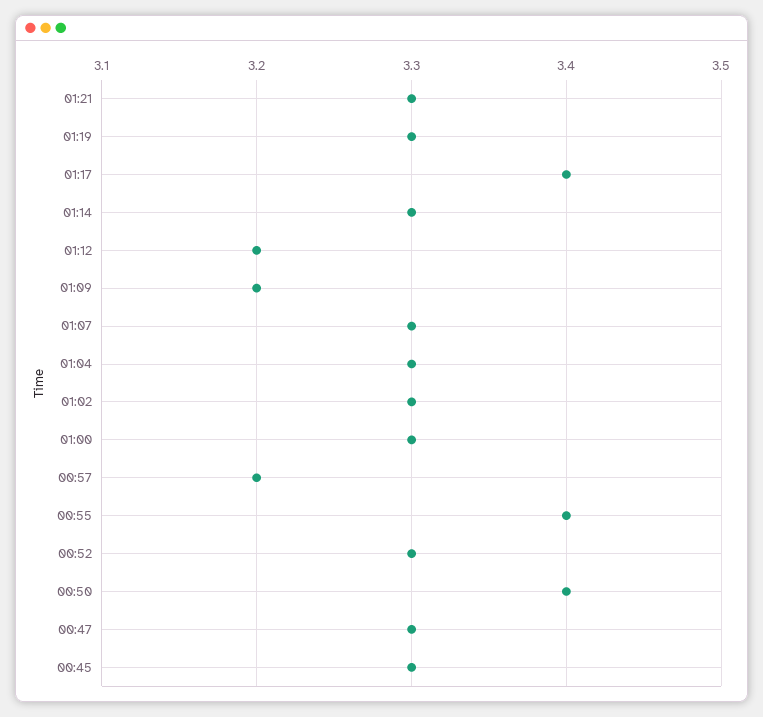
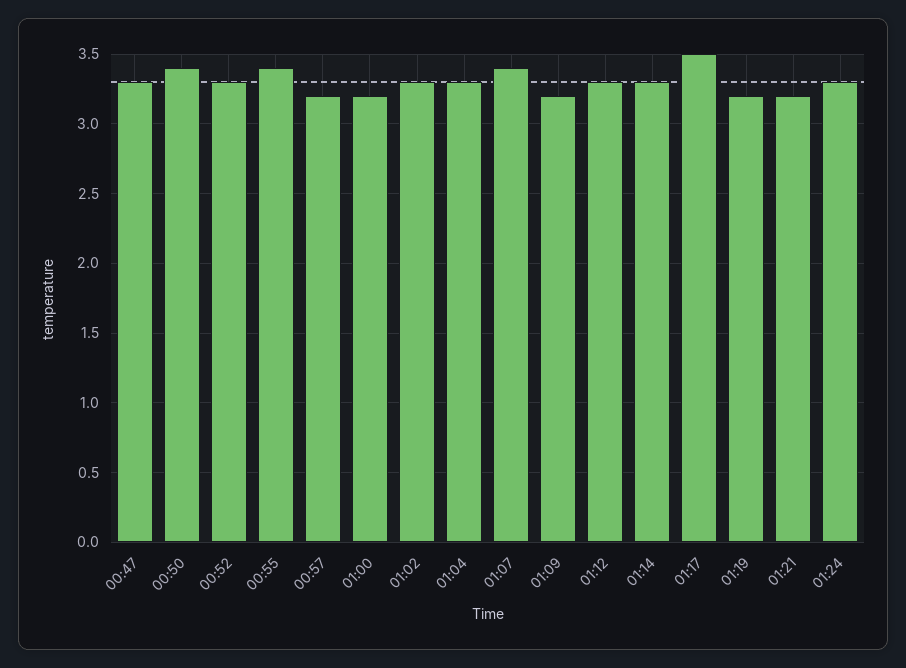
01:21: 3.3 -> 3.2
01:19: 3.3 -> 3.2
01:17: 3.4 -> 3.5
01:12: 3.2 -> 3.3
01:07: 3.3 -> 3.4
01:00: 3.3 -> 3.2
00:45: 3.3 -> none
01:24: none -> 3.3

